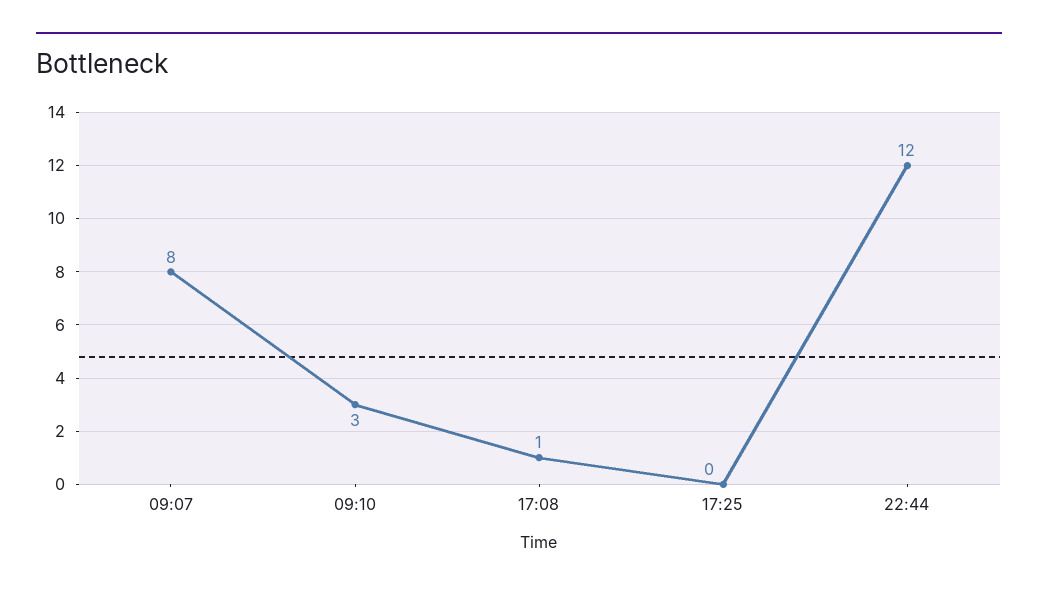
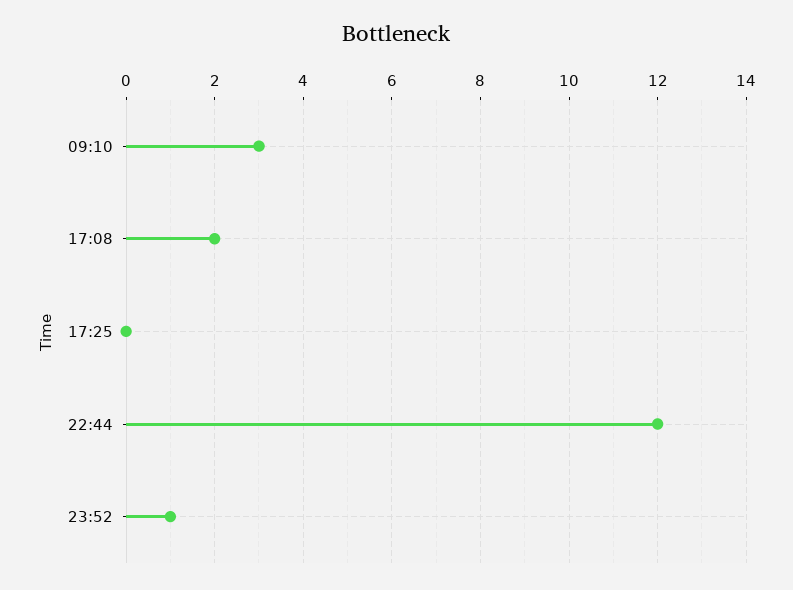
09:07: 8 -> none
17:08: 1 -> 2
23:52: none -> 1

